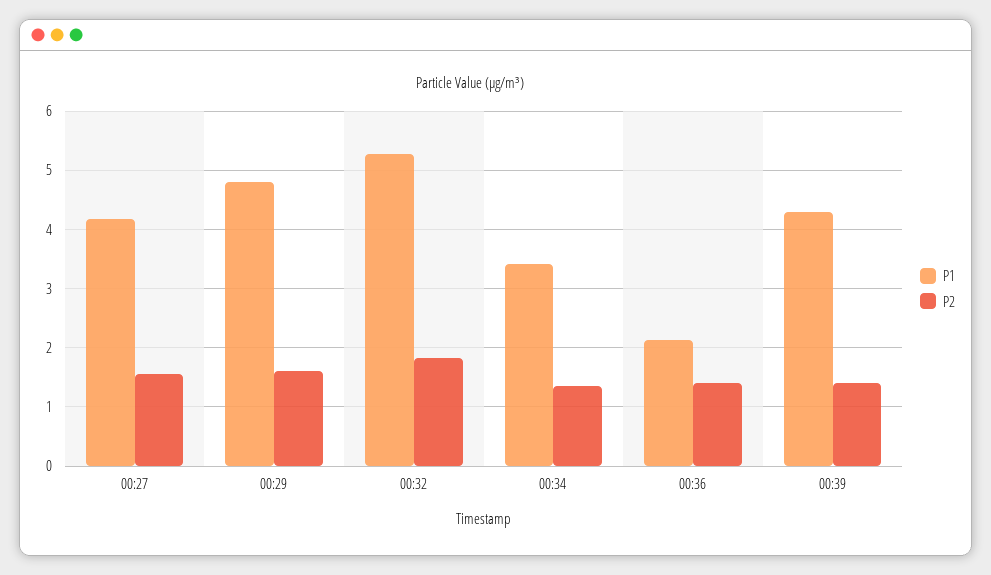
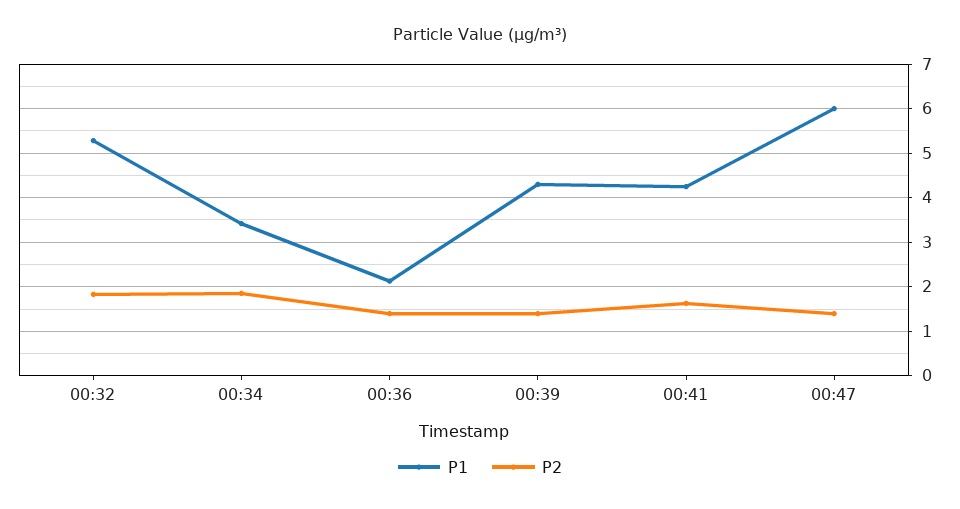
P1, 00:27: 4.2 -> none
P2, 00:27: 1.6 -> none
P1, 00:29: 4.8 -> none
P2, 00:29: 1.6 -> none
P2, 00:34: 1.4 -> 1.8
P1, 00:41: none -> 4.2
P2, 00:41: none -> 1.6
P1, 00:47: none -> 6
P2, 00:47: none -> 1.4

